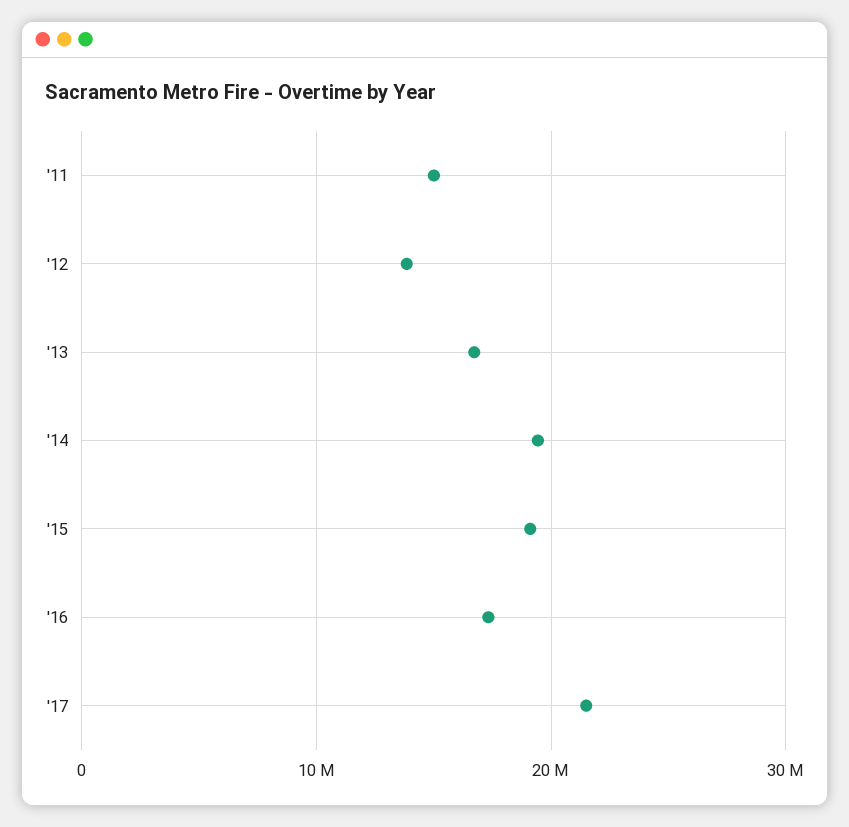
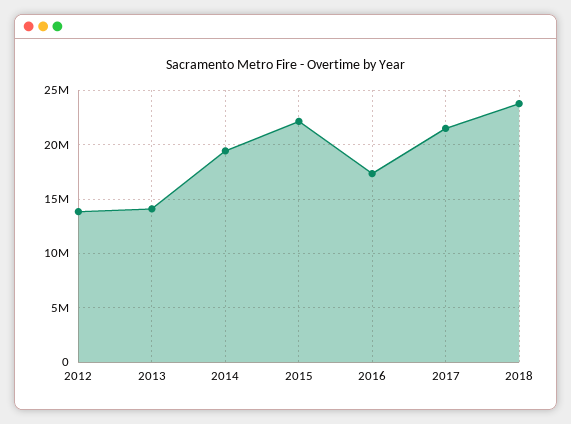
'11: 15000000 -> none
'13: 17000000 -> 14000000
'15: 19000000 -> 22000000
2018: none -> 24000000

